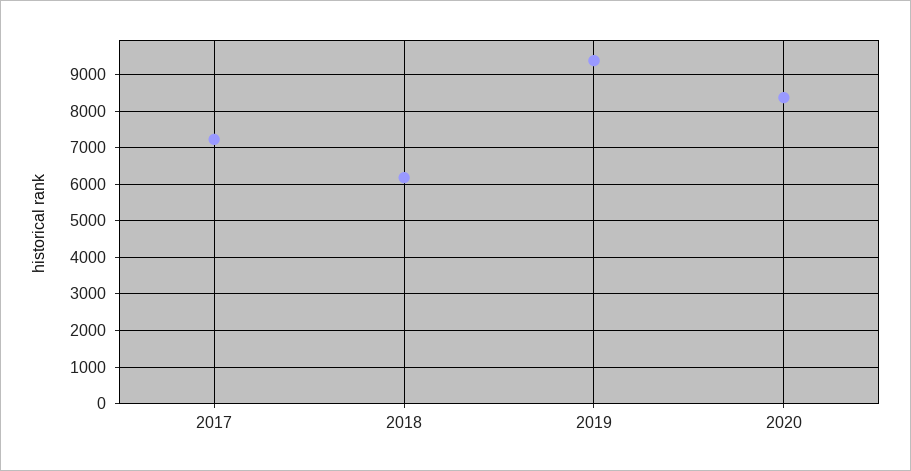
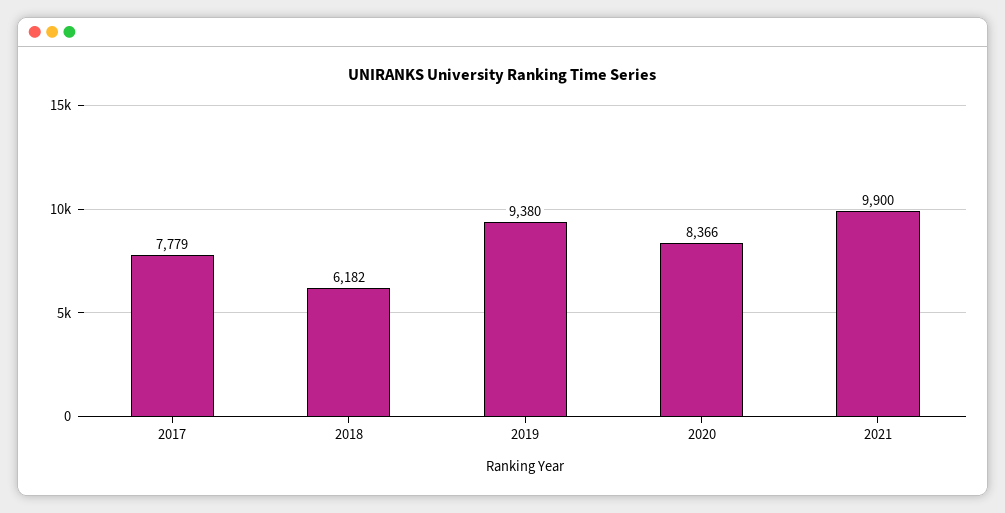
2017: 7200 -> 7779
2021: none -> 9900

